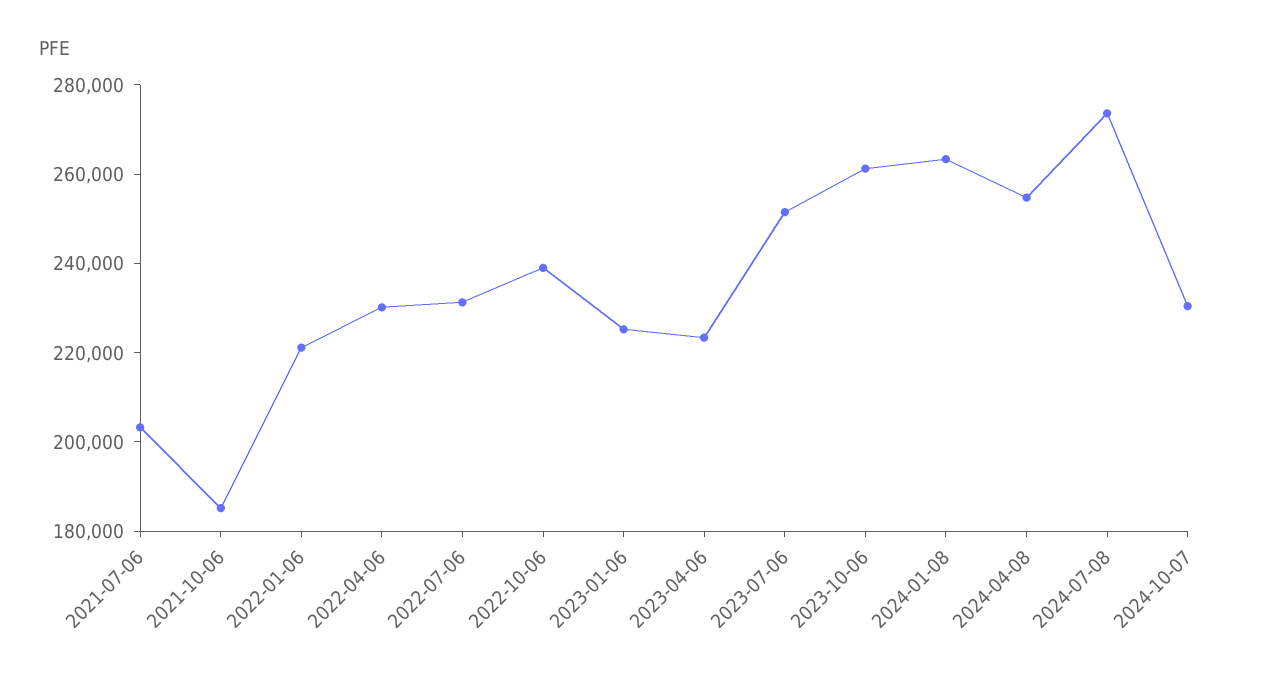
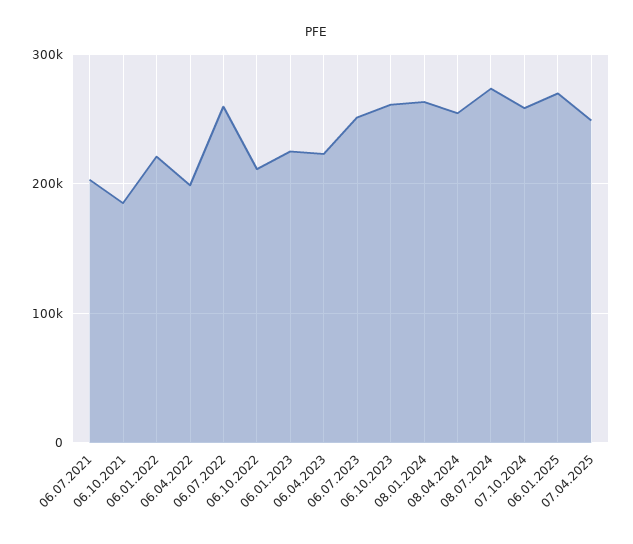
2022-04-06: 230000 -> 200000
2022-07-06: 230000 -> 260000
2022-10-06: 240000 -> 210000
2024-10-07: 230000 -> 260000
06.01.2025: none -> 270000
07.04.2025: none -> 250000

